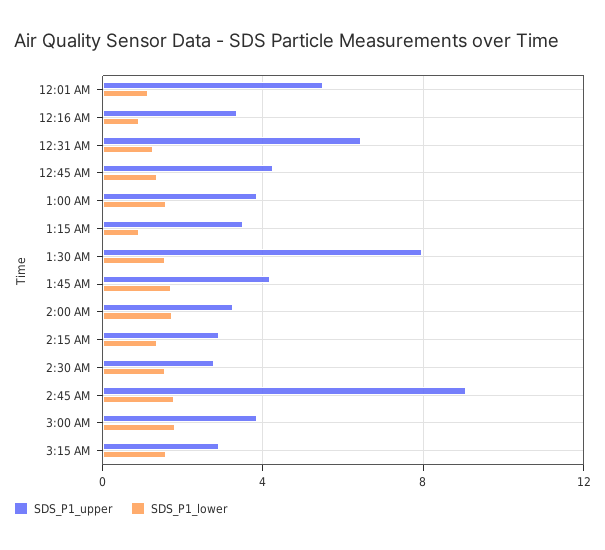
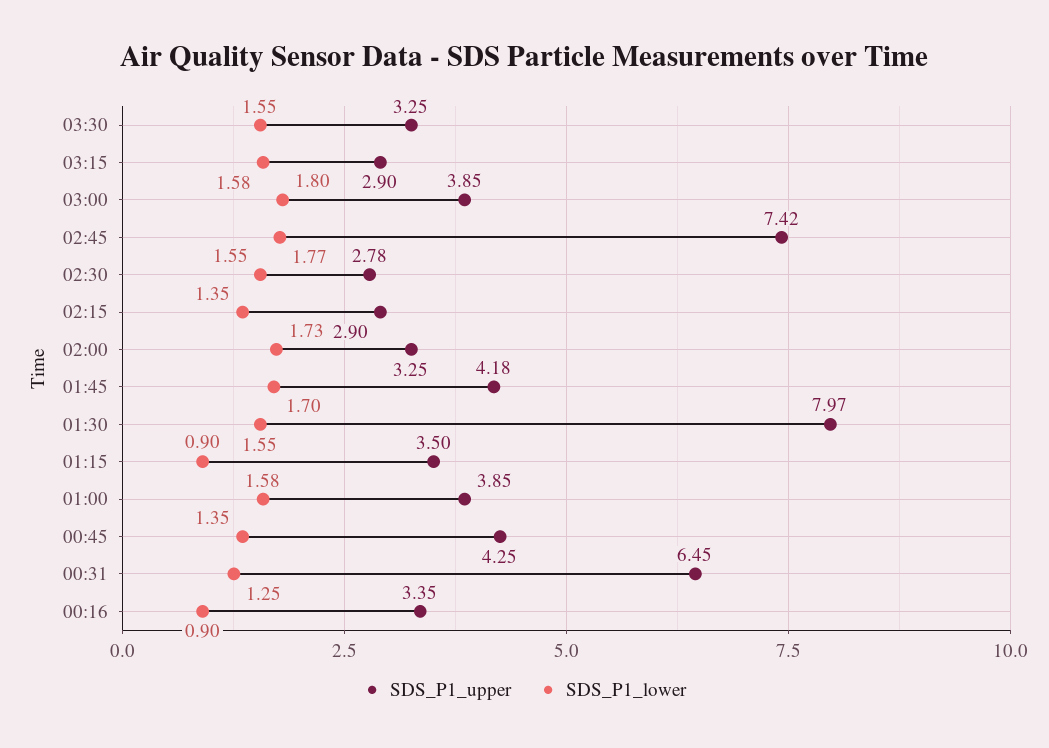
SDS_P1_upper, 12:01 AM: 5.5 -> none
SDS_P1_lower, 12:01 AM: 1 -> none
SDS_P1_upper, 2:45 AM: 9 -> 7.42
SDS_P1_upper, 03:30: none -> 3.25
SDS_P1_lower, 03:30: none -> 1.55

